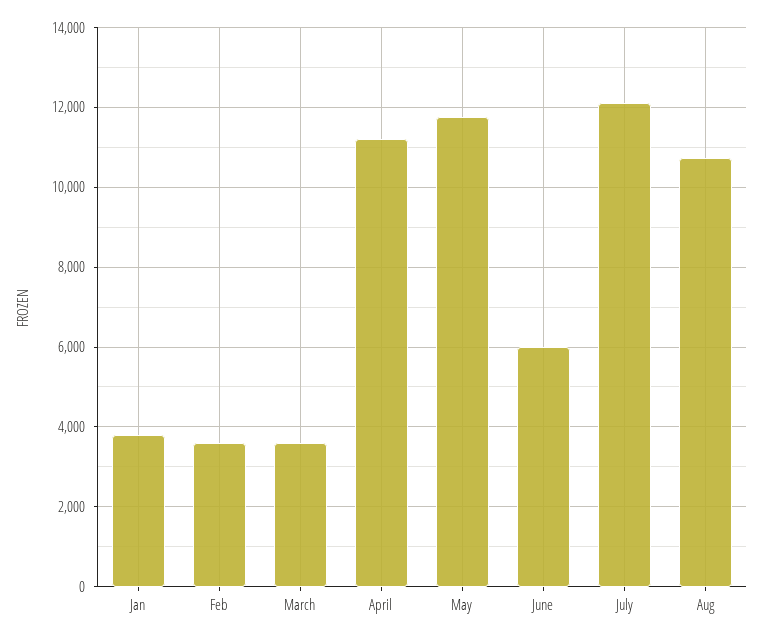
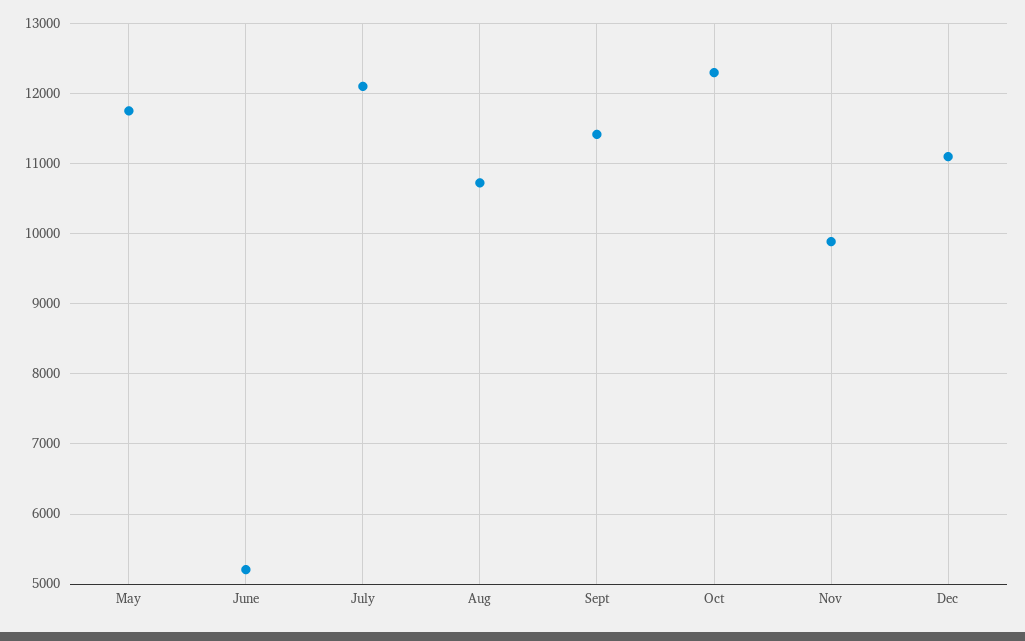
Jan: 3800 -> none
Feb: 3600 -> none
March: 3600 -> none
April: 11200 -> none
June: 6000 -> 5200
Sept: none -> 11400
Oct: none -> 12300
Nov: none -> 9900
Dec: none -> 11100

